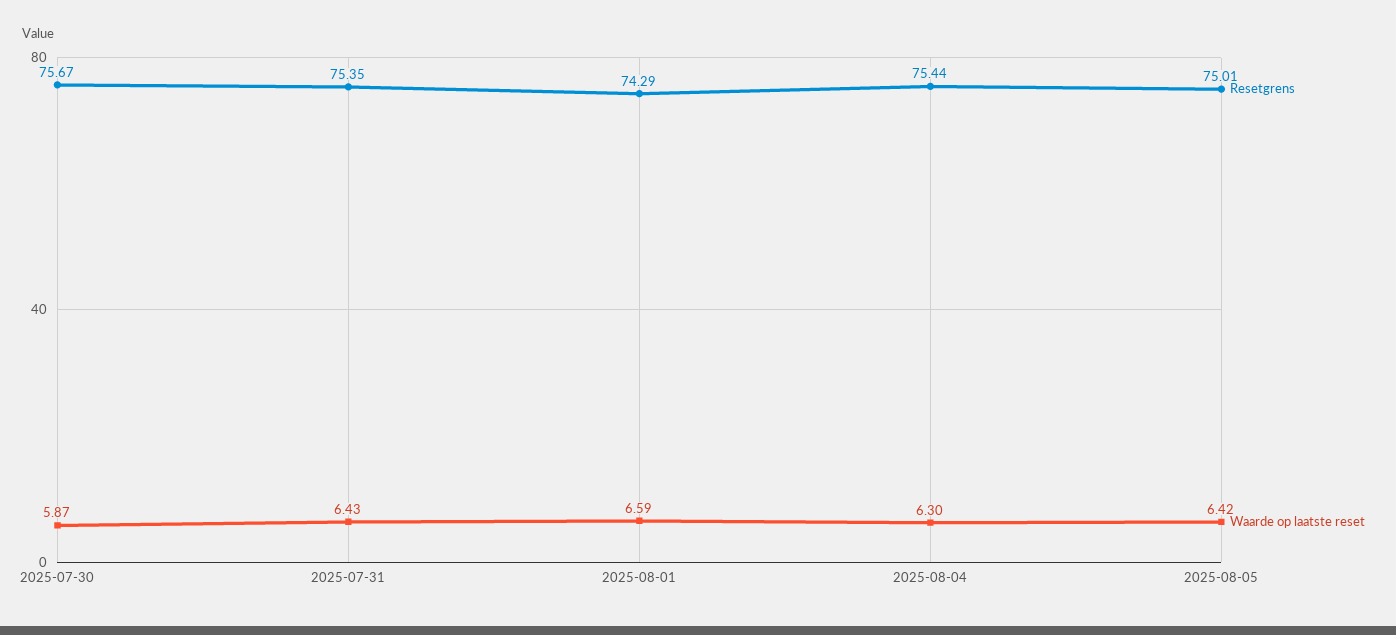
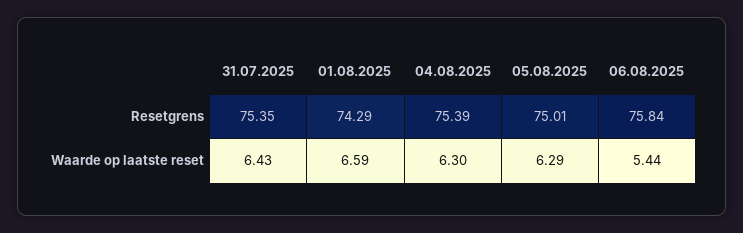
Resetgrens, 2025-07-30: 75.67 -> none
Waarde op laatste reset, 2025-07-30: 5.87 -> none
Resetgrens, 2025-08-04: 75.44 -> 75.39
Waarde op laatste reset, 2025-08-05: 6.42 -> 6.29
Resetgrens, 06.08.2025: none -> 75.84
Waarde op laatste reset, 06.08.2025: none -> 5.44

